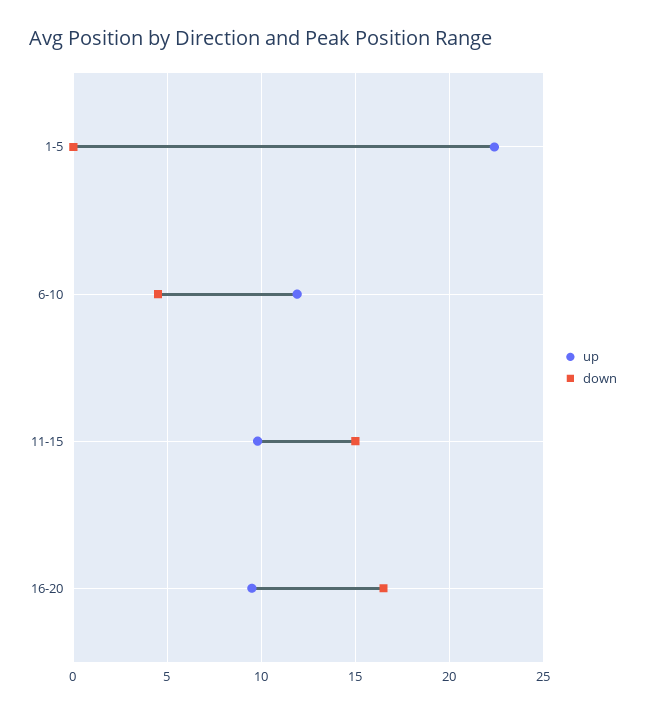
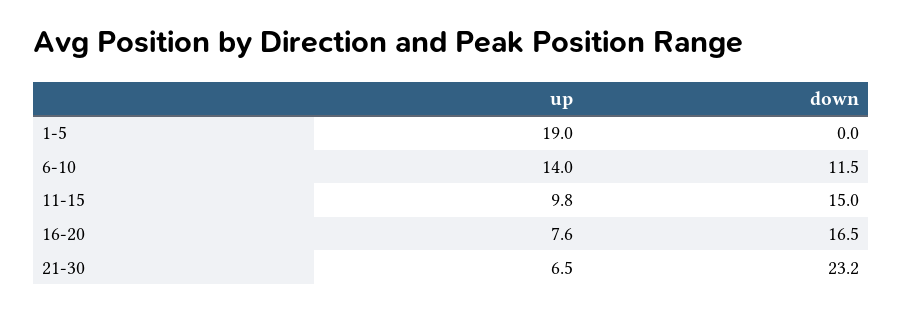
up, 1-5: 22.5 -> 19
up, 6-10: 12 -> 14
down, 6-10: 4.5 -> 11.5
up, 16-20: 9.5 -> 7.6
up, 21-30: none -> 6.5
down, 21-30: none -> 23.2

